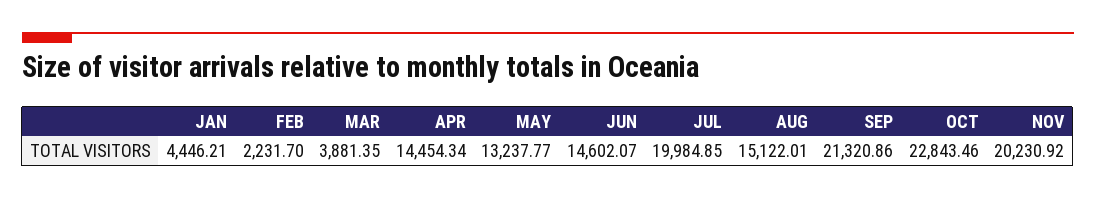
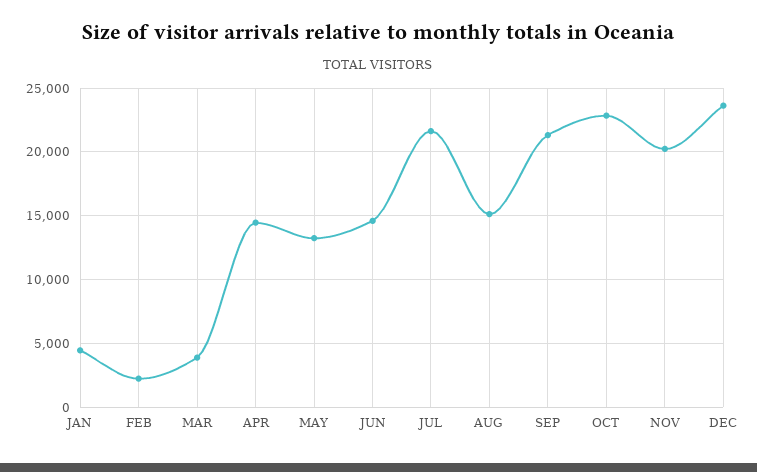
JUL: 19984.85 -> 21500
DEC: none -> 23500

